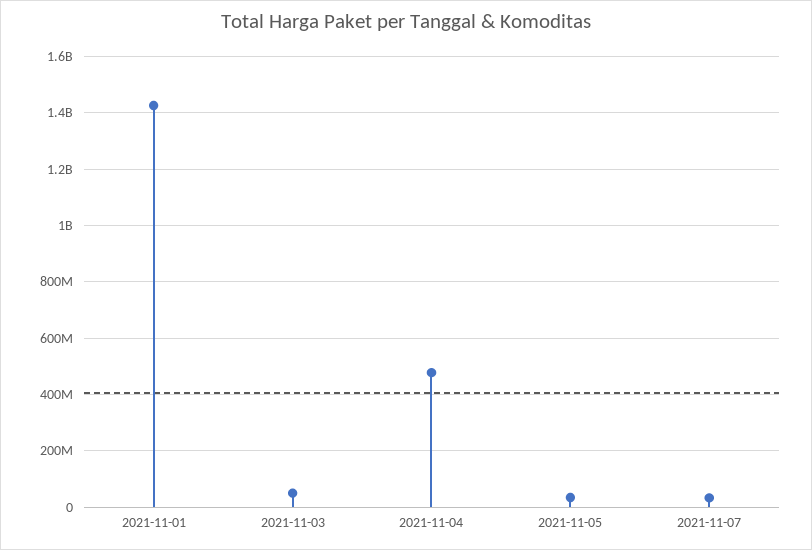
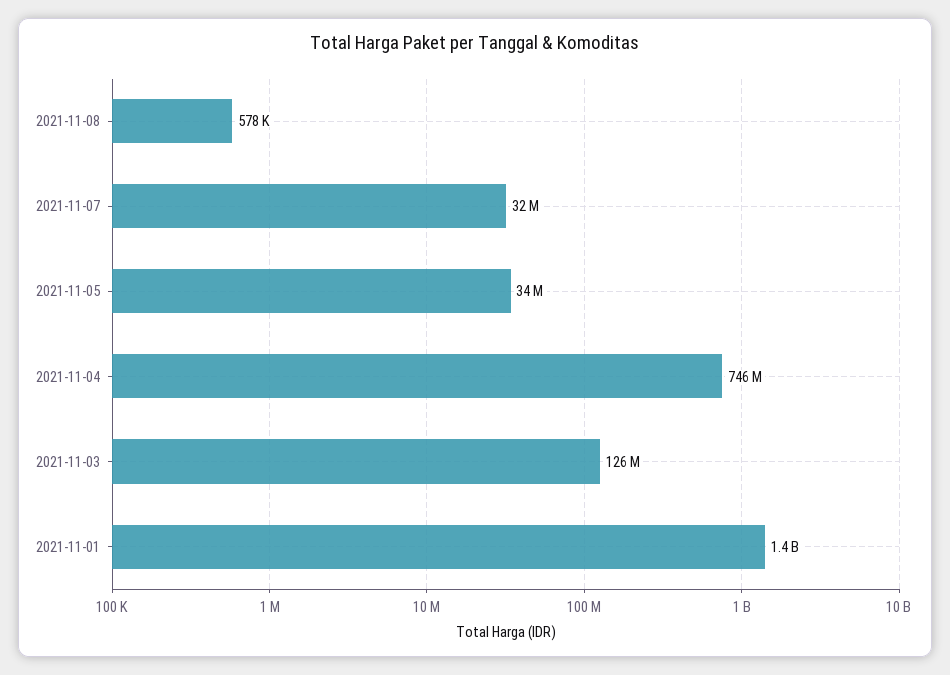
2021-11-03: 50000000 -> 126000000
2021-11-04: 475000000 -> 746000000
2021-11-08: none -> 578000

